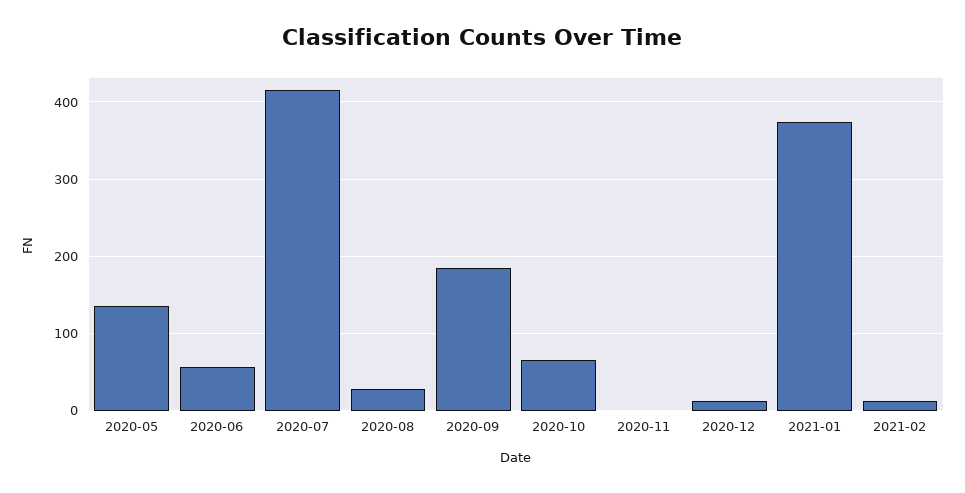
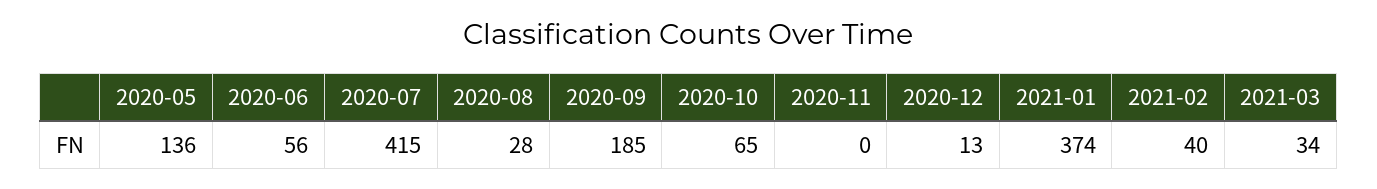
2021-02: 10 -> 40
2021-03: none -> 34

